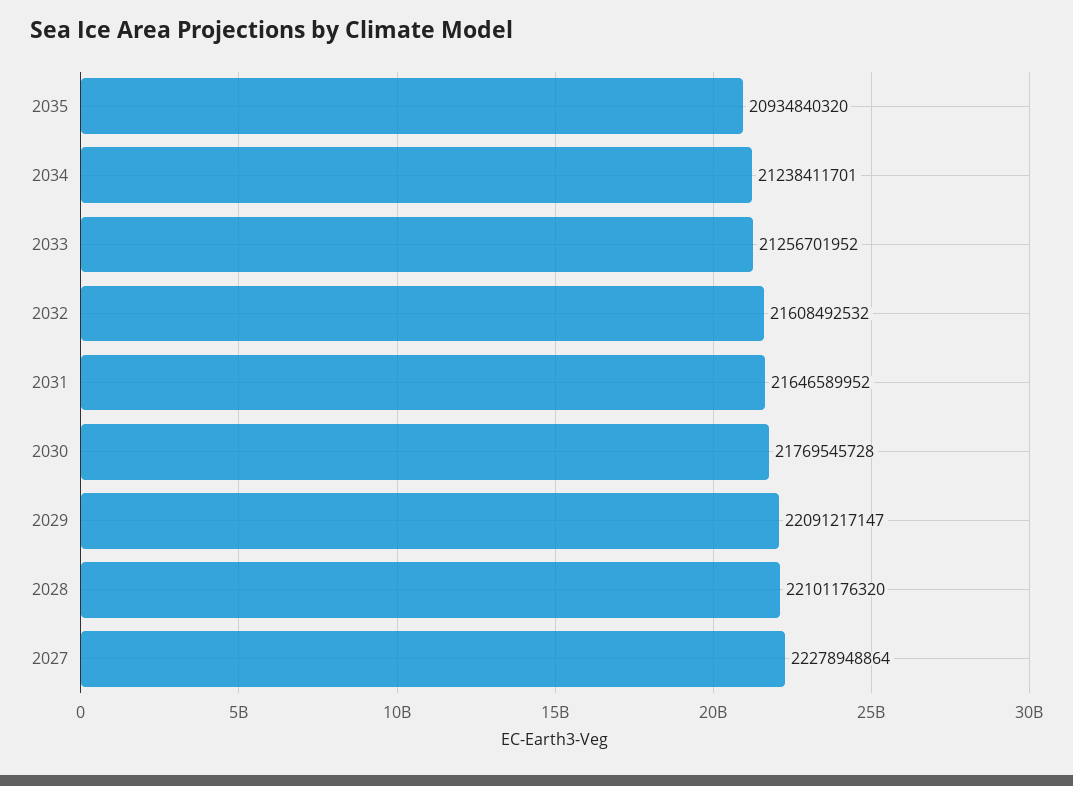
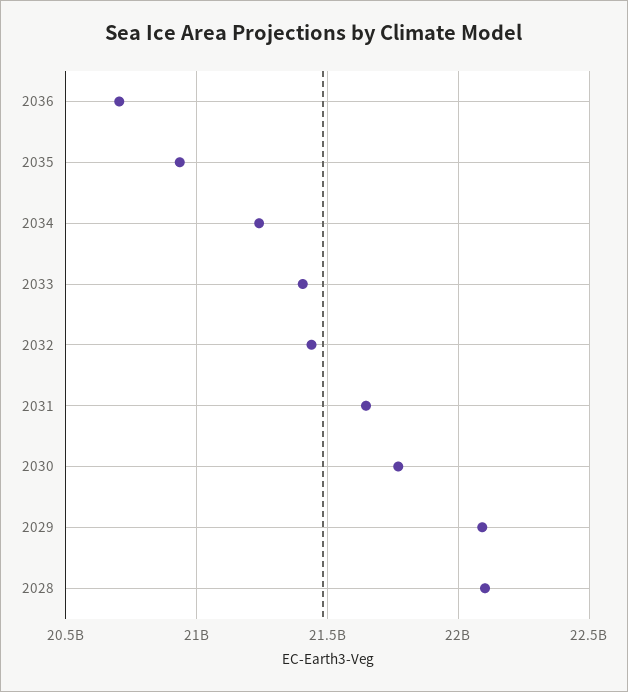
2033: 21256701952 -> 21400000000
2032: 21608492532 -> 21450000000
2027: 22278948864 -> none
2036: none -> 20700000000

